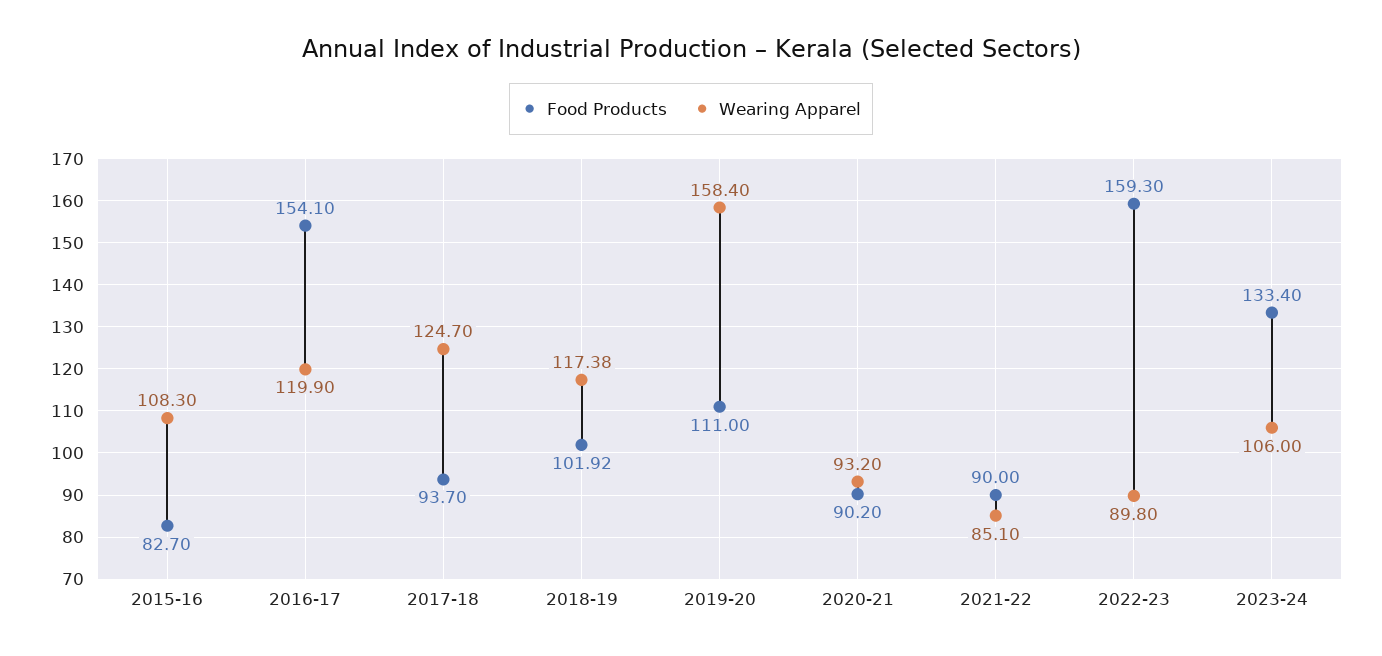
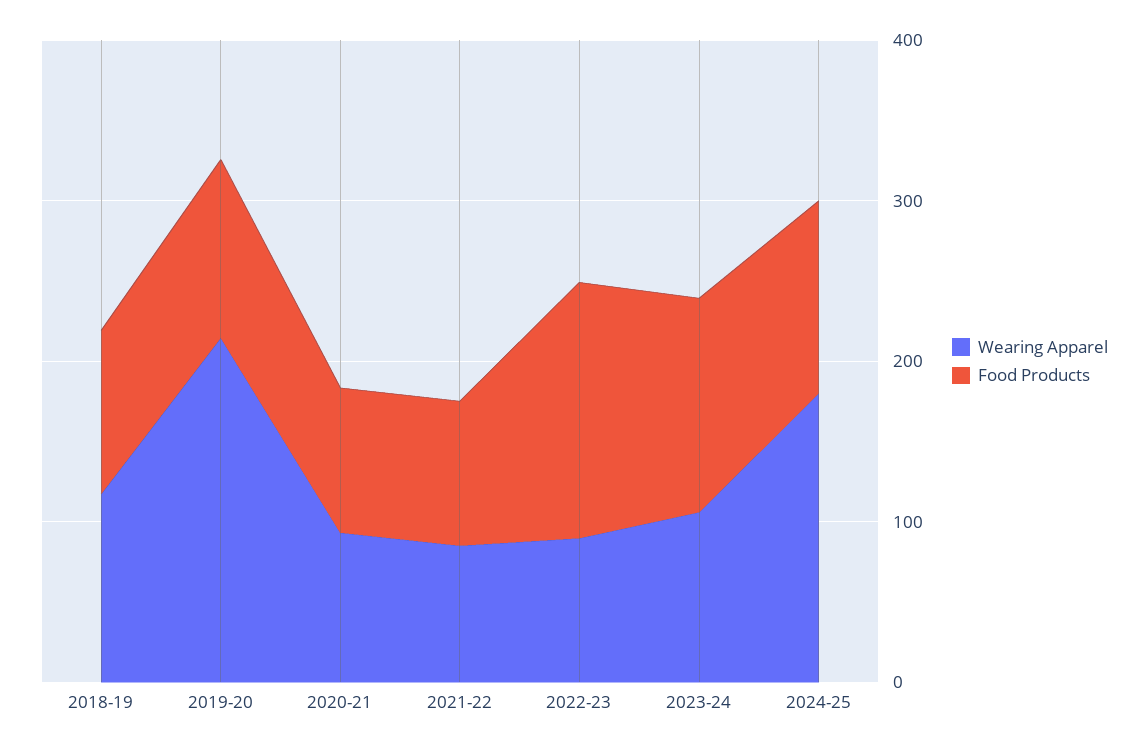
Food Products, 2015-16: 82.7 -> none
Wearing Apparel, 2015-16: 108.3 -> none
Food Products, 2016-17: 154.1 -> none
Wearing Apparel, 2016-17: 119.9 -> none
Food Products, 2017-18: 93.7 -> none
Wearing Apparel, 2017-18: 124.7 -> none
Wearing Apparel, 2019-20: 158.4 -> 220
Wearing Apparel, 2024-25: none -> 180
Food Products, 2024-25: none -> 120

